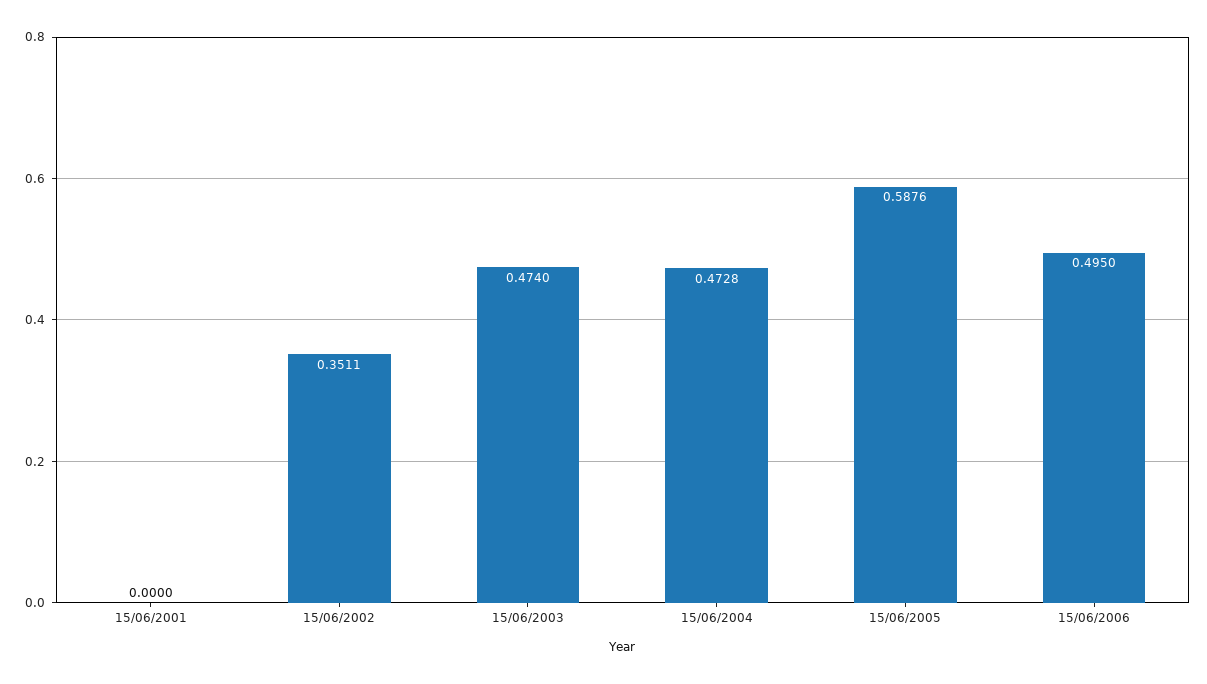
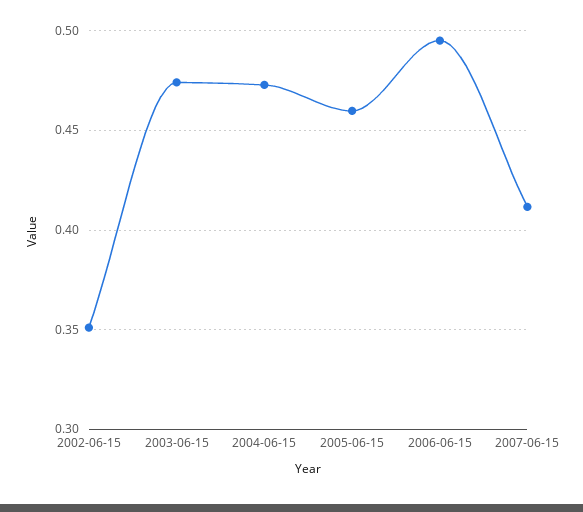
15/06/2001: 0 -> none
15/06/2005: 0.5876 -> 0.46
2007-06-15: none -> 0.41

